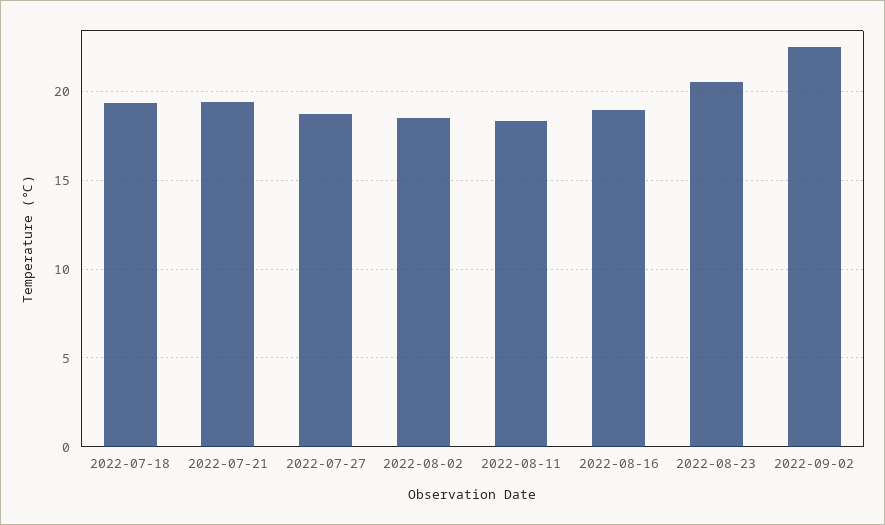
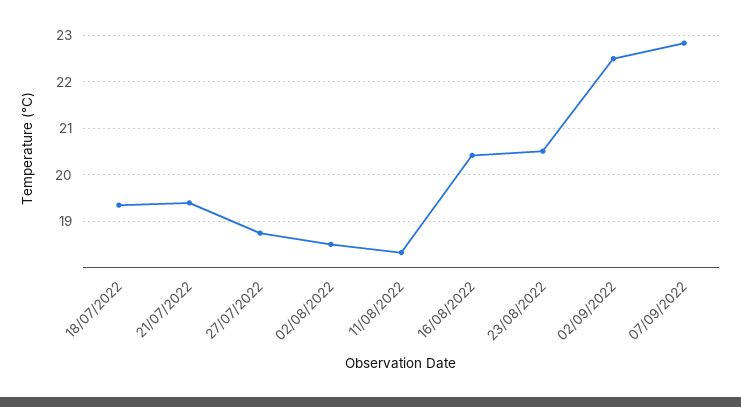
2022-08-16: 19 -> 20.4
07/09/2022: none -> 22.8

